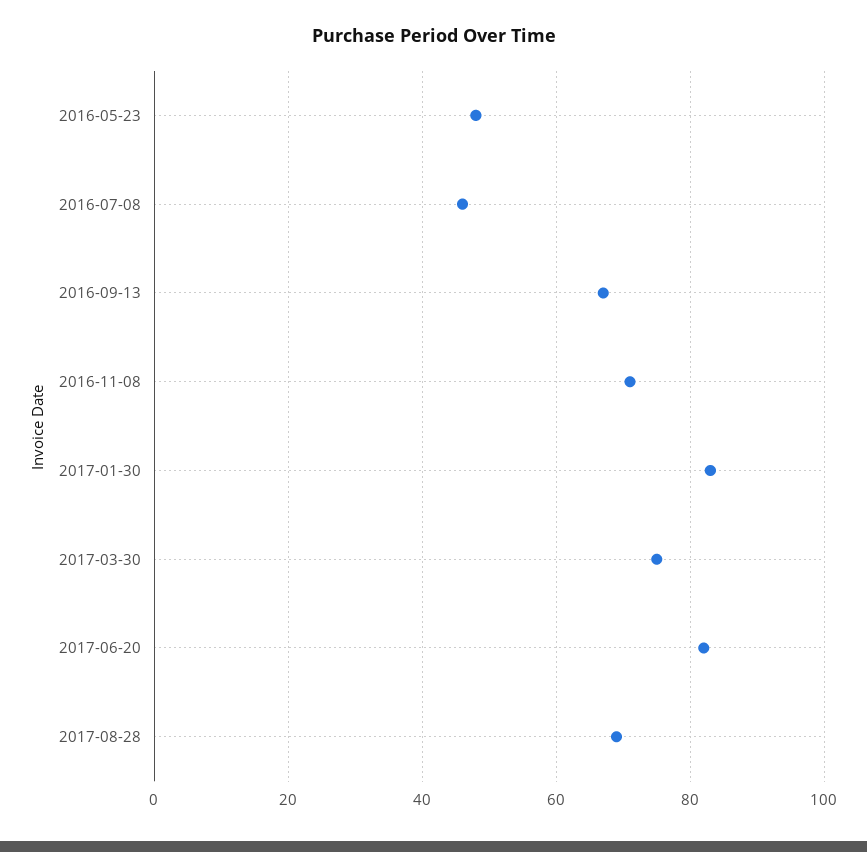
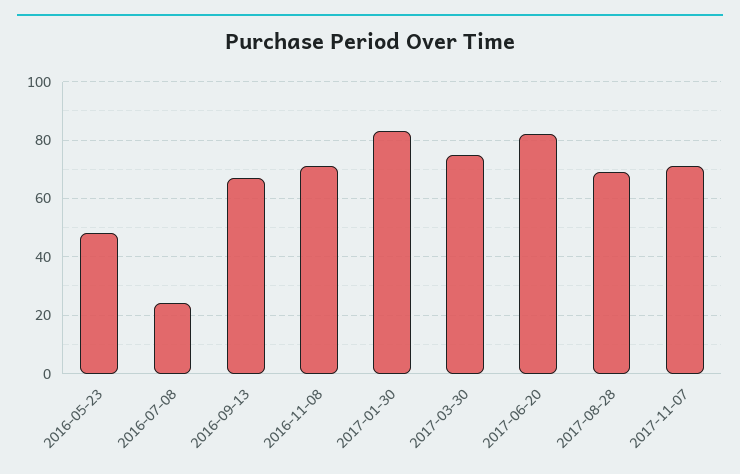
2016-07-08: 45 -> 25
2017-11-07: none -> 70

